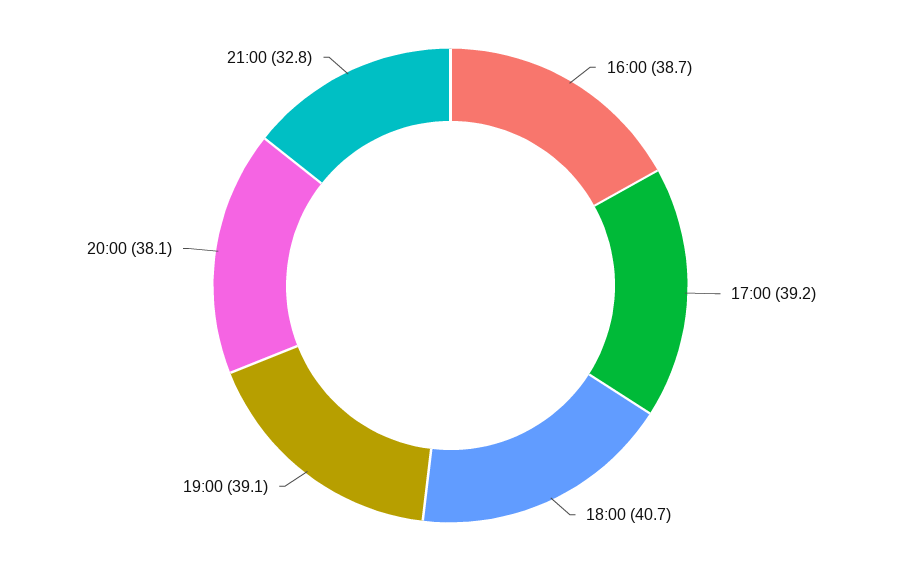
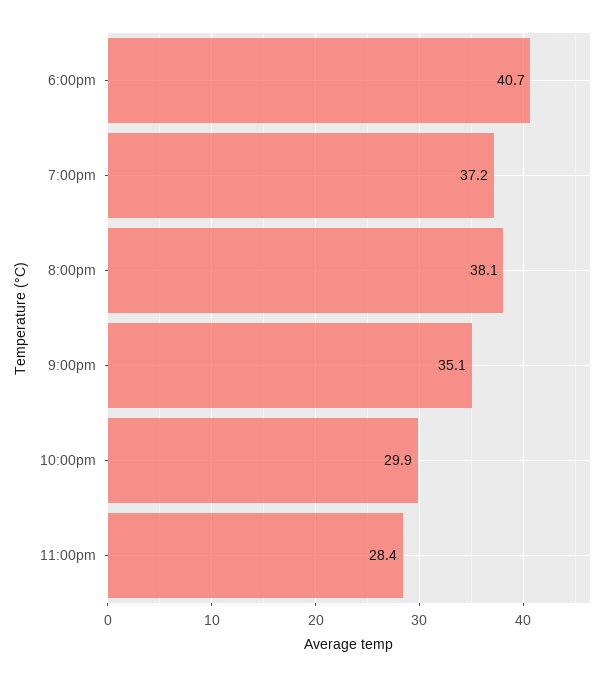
16:00: 38.7 -> none
17:00: 39.2 -> none
19:00: 39.1 -> 37.2
21:00: 32.8 -> 35.1
10:00pm: none -> 29.9
11:00pm: none -> 28.4

